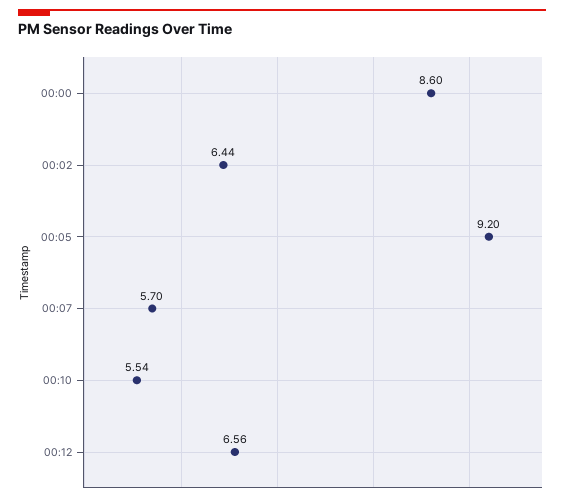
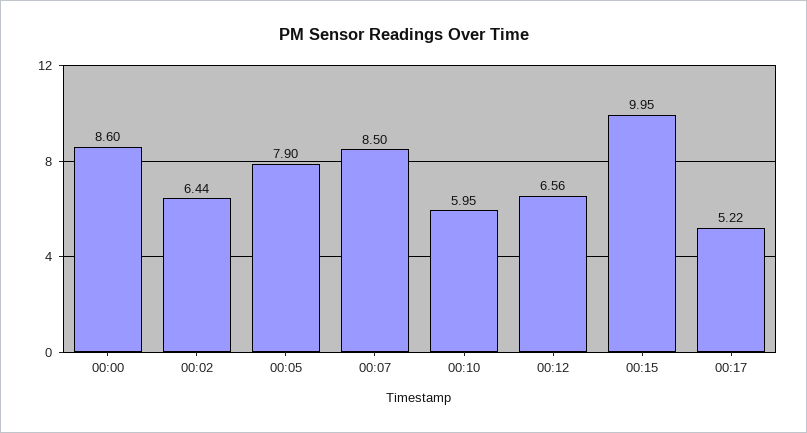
00:05: 9.2 -> 7.9
00:07: 5.7 -> 8.5
00:10: 5.54 -> 5.95
00:15: none -> 9.95
00:17: none -> 5.22

